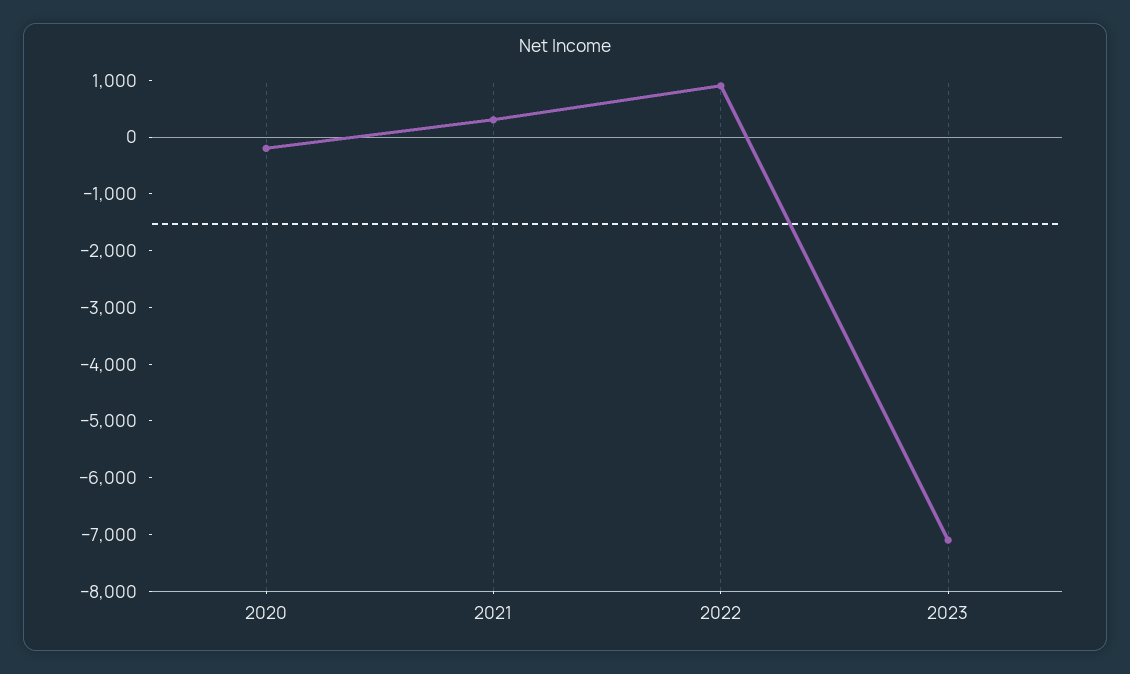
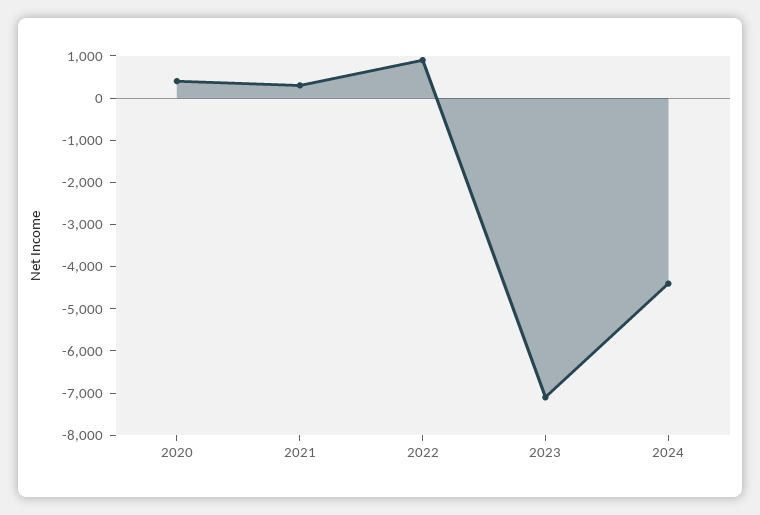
2020: -200 -> 400
2024: none -> -4400

